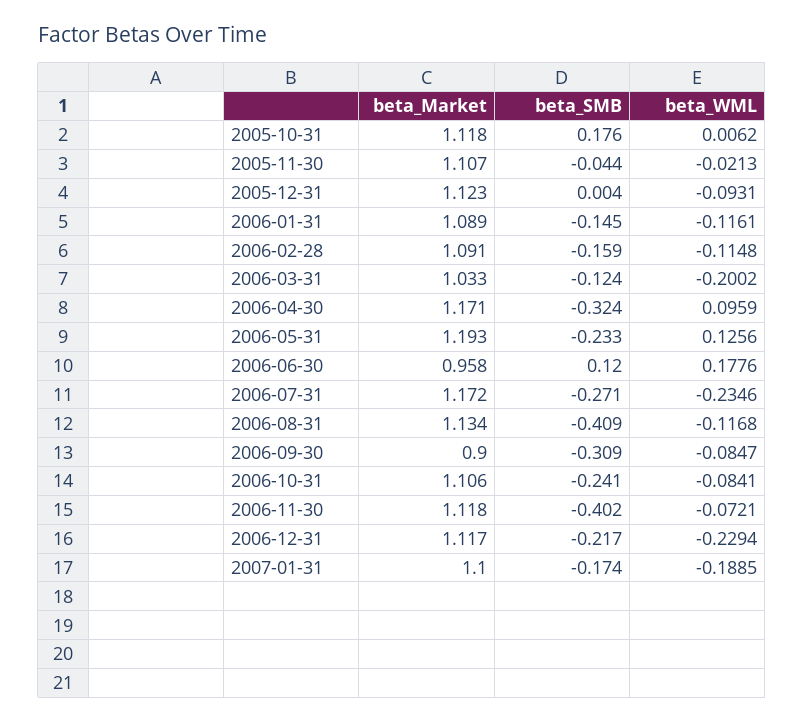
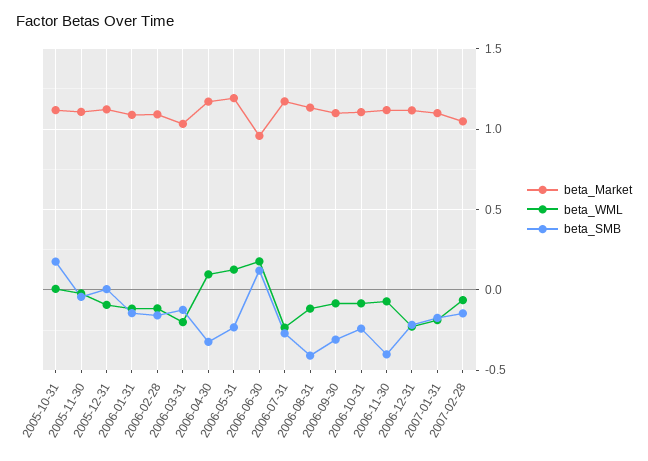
beta_Market, 2006-09-30: 0.9 -> 1.1
beta_Market, 2007-02-28: none -> 1.05
beta_WML, 2007-02-28: none -> -0.05
beta_SMB, 2007-02-28: none -> -0.15

